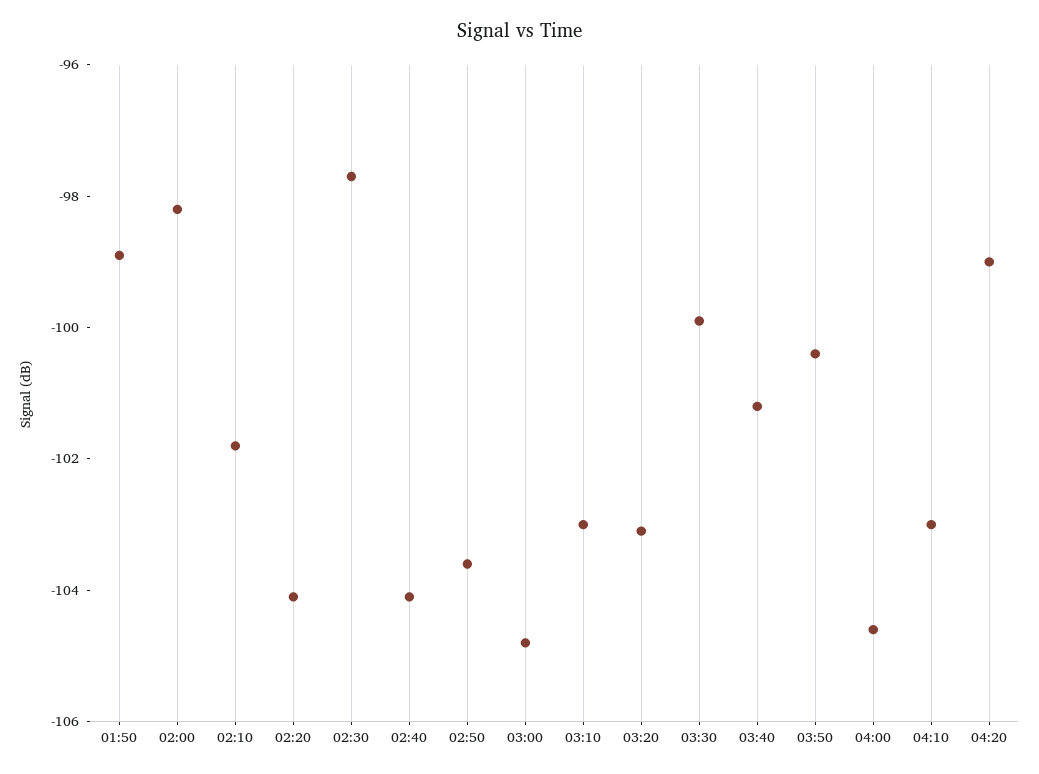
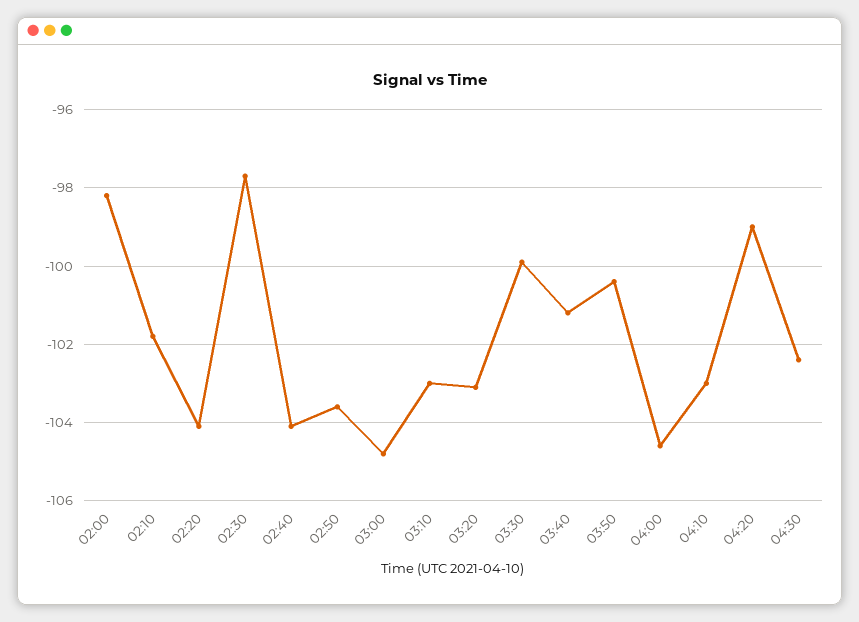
01:50: -99 -> none
04:30: none -> -102.5

